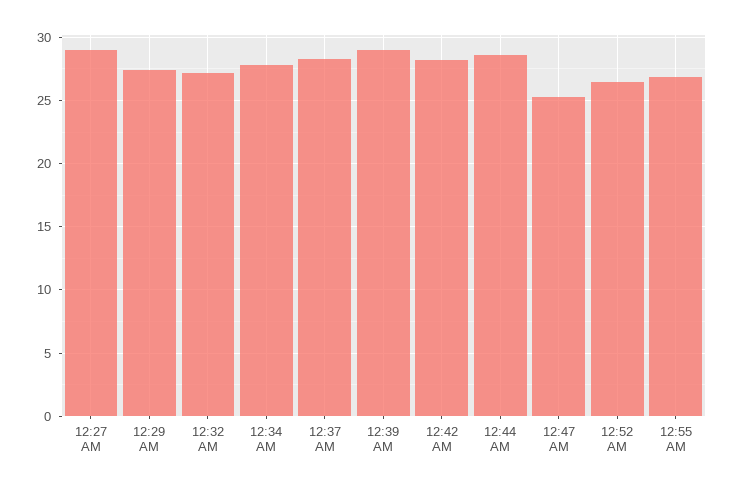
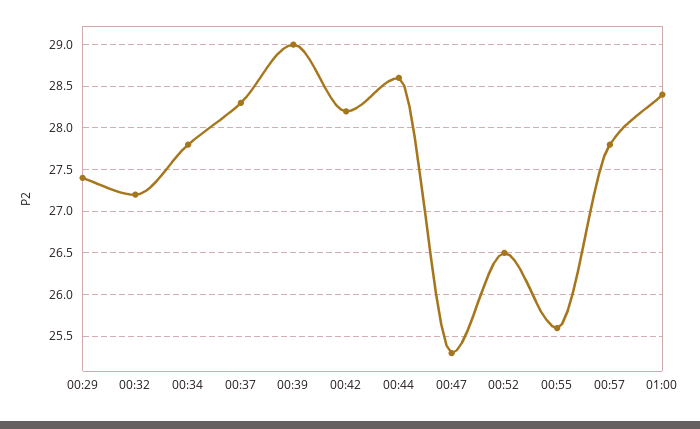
12:27 AM: 29 -> none
12:55 AM: 27 -> 25.6
00:57: none -> 27.8
01:00: none -> 28.4

